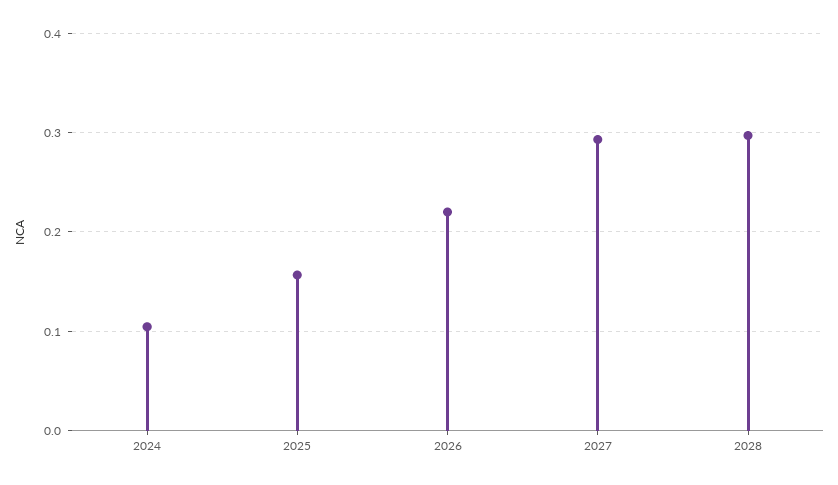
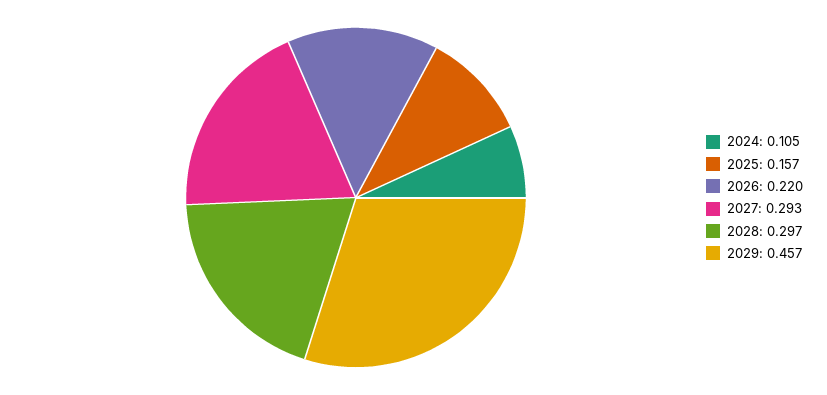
2029: none -> 0.457

